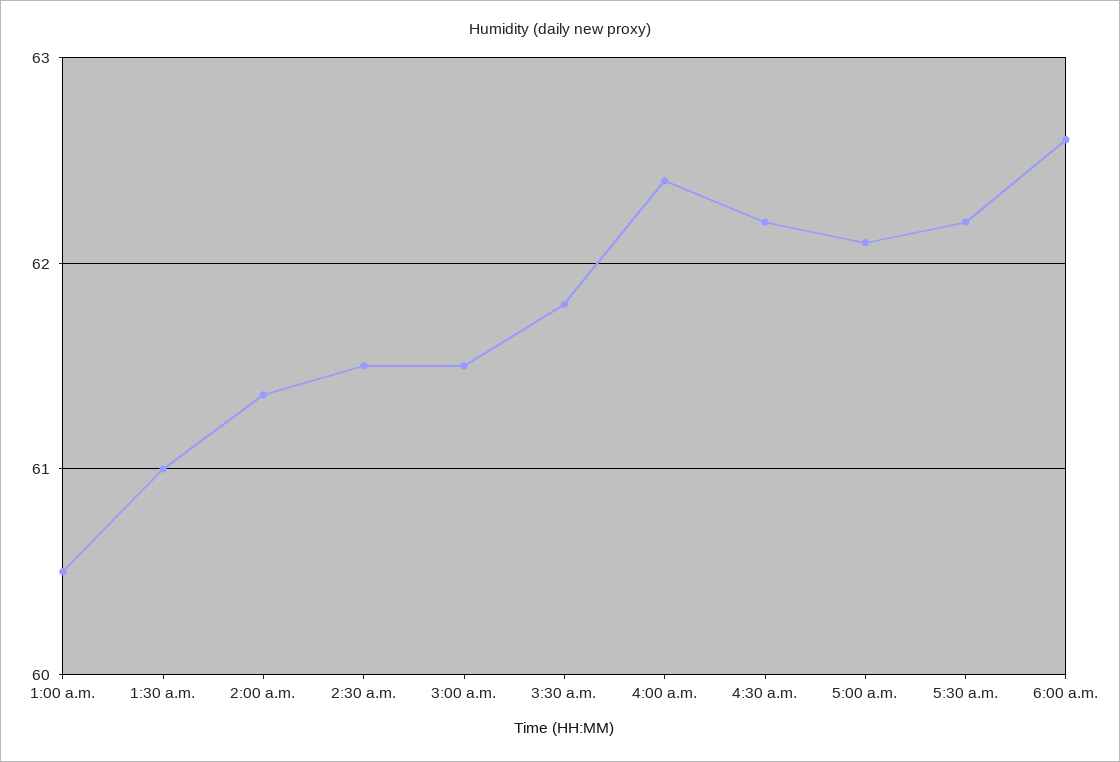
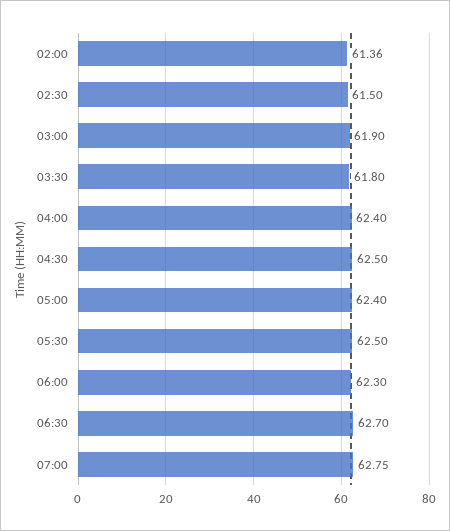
1:00 a.m.: 60.5 -> none
1:30 a.m.: 61 -> none
3:00 a.m.: 61.5 -> 61.9
4:30 a.m.: 62.2 -> 62.5
5:00 a.m.: 62.1 -> 62.4
5:30 a.m.: 62.2 -> 62.5
6:00 a.m.: 62.6 -> 62.3
06:30: none -> 62.7
07:00: none -> 62.75

